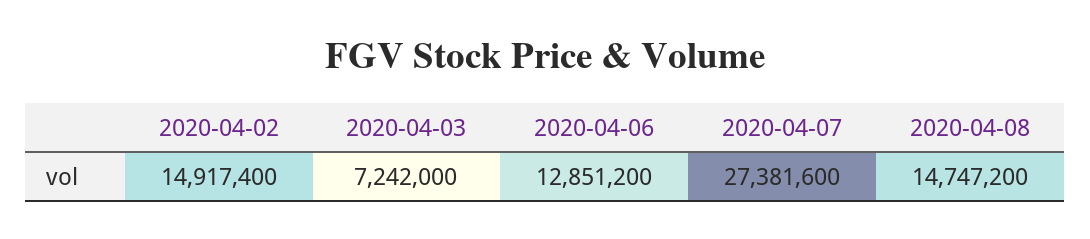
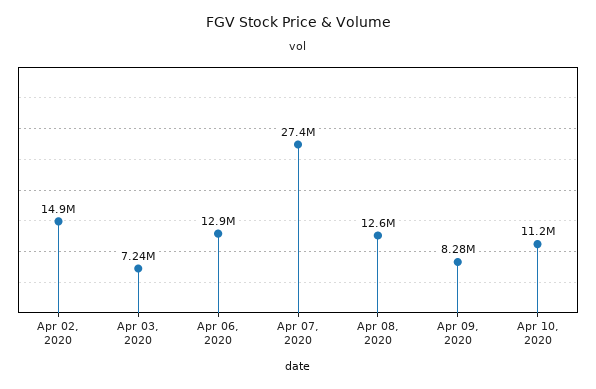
2020-04-08: 14747200 -> 12600000
Apr 09, 2020: none -> 8280000
Apr 10, 2020: none -> 11200000

